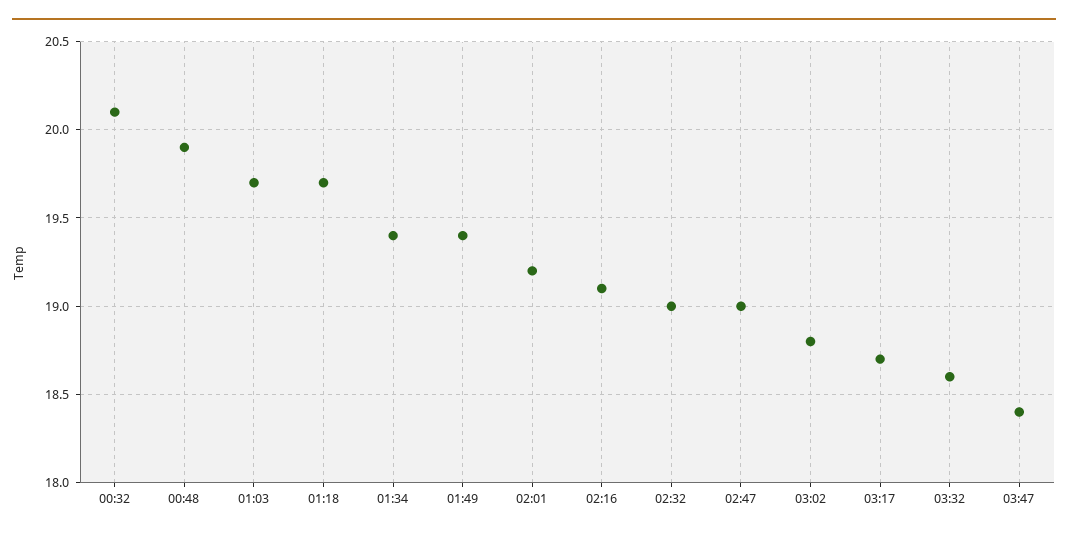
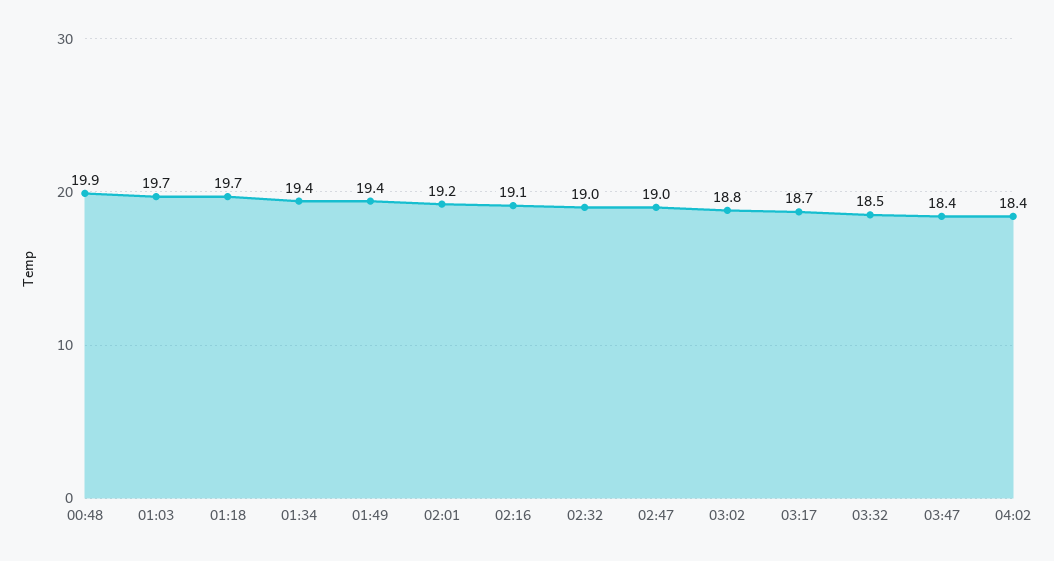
00:32: 20.1 -> none
03:32: 18.6 -> 18.5
04:02: none -> 18.4

